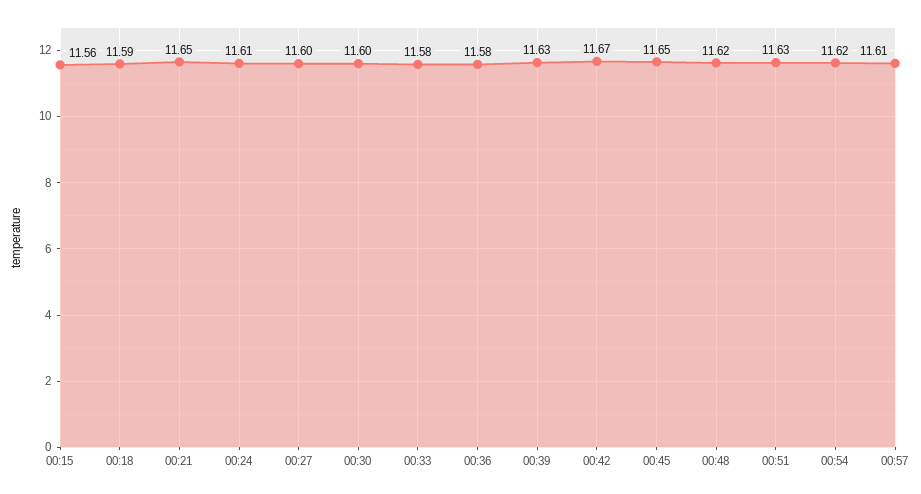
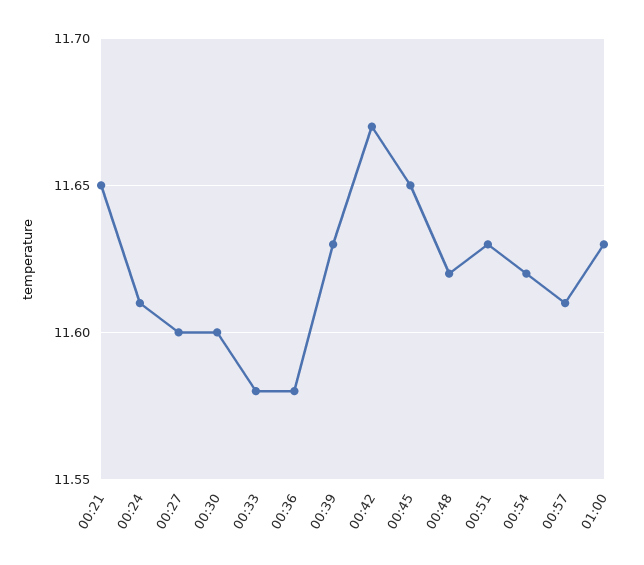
00:15: 11.56 -> none
00:18: 11.59 -> none
01:00: none -> 11.63

